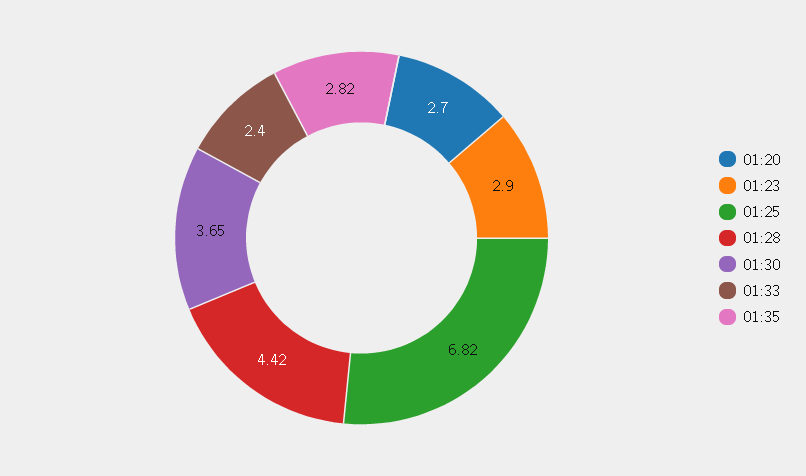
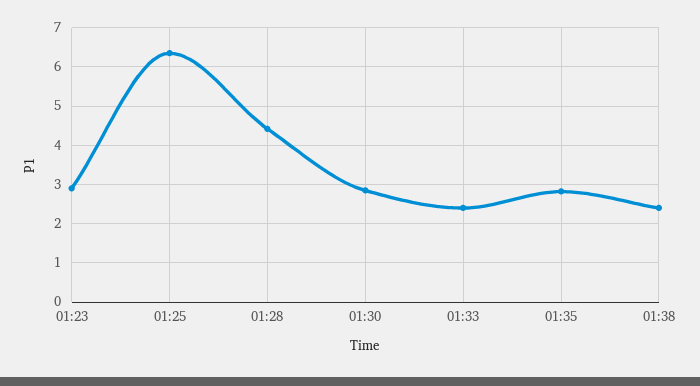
01:20: 2.7 -> none
01:25: 6.82 -> 6.4
01:30: 3.65 -> 2.8
01:38: none -> 2.4

